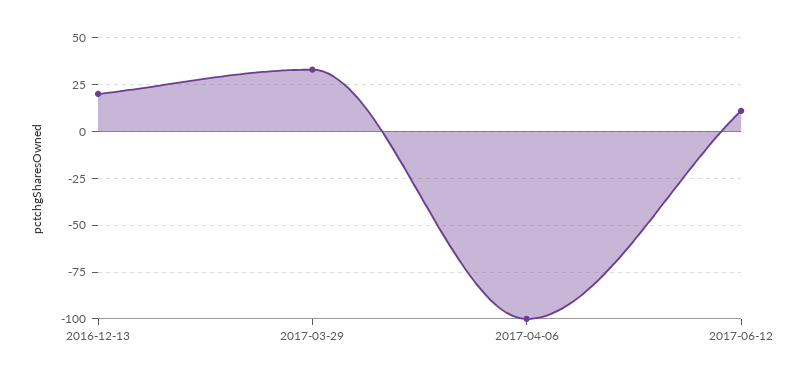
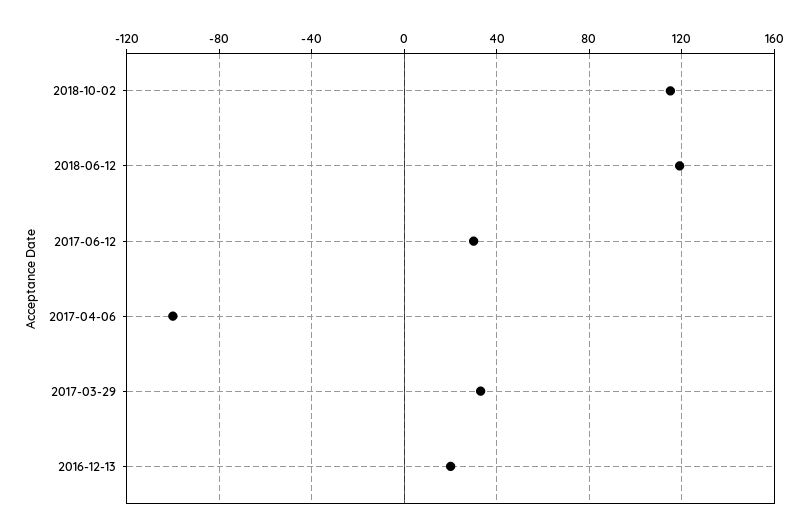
2017-06-12: 10 -> 30
2018-10-02: none -> 115
2018-06-12: none -> 120

